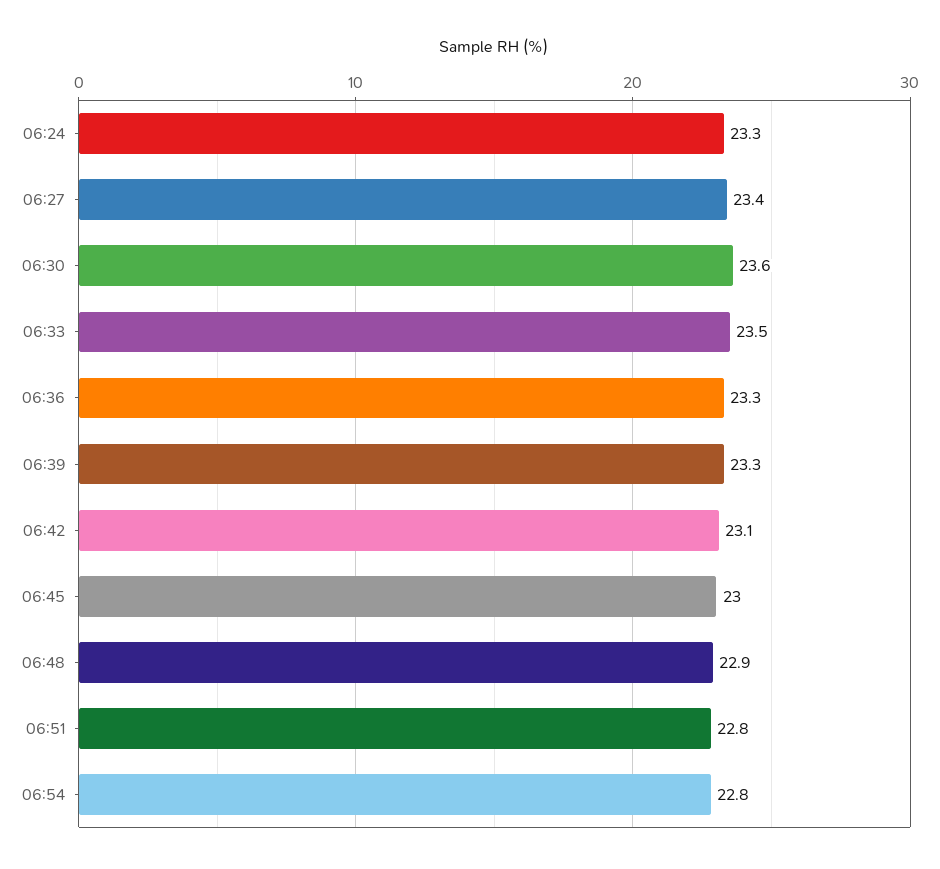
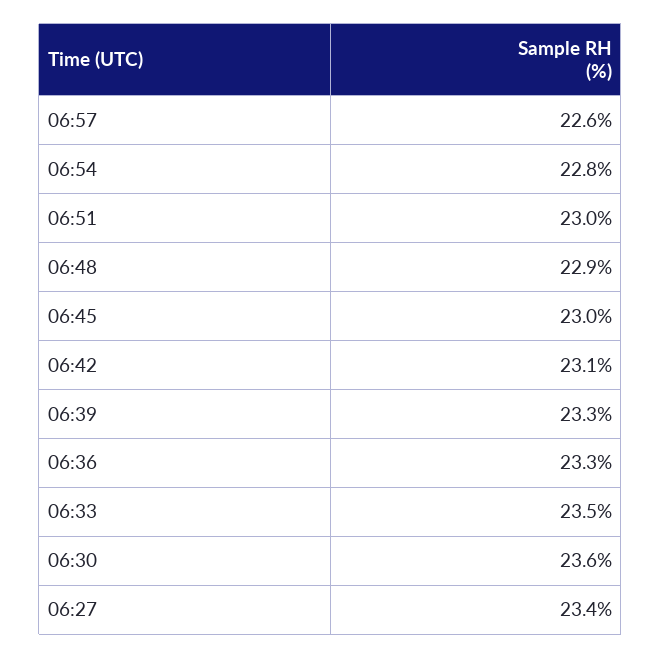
06:24: 23.3 -> none
06:51: 22.8 -> 23
06:57: none -> 22.6

